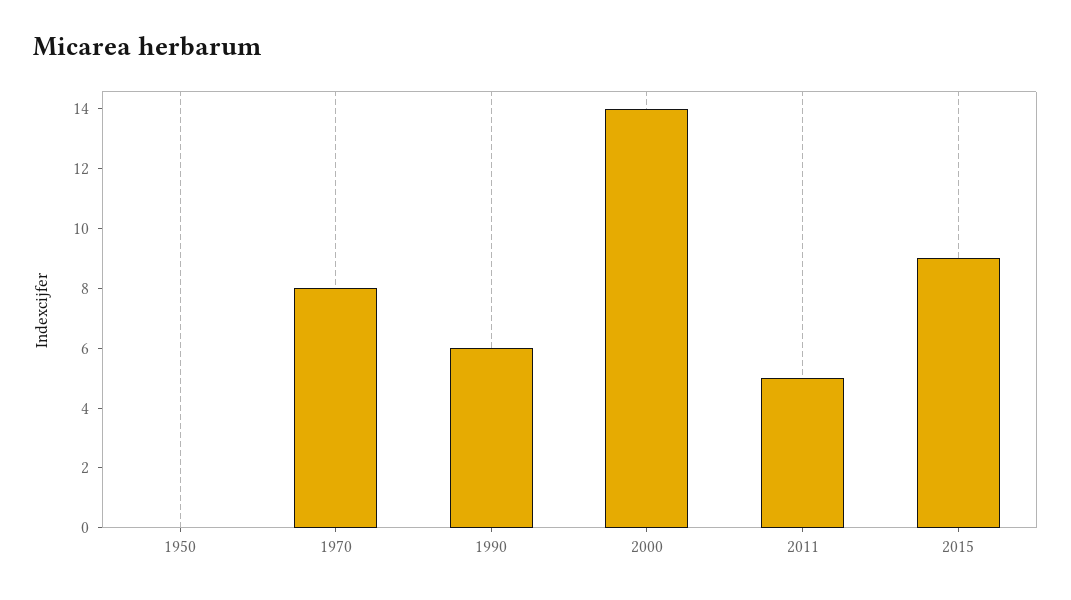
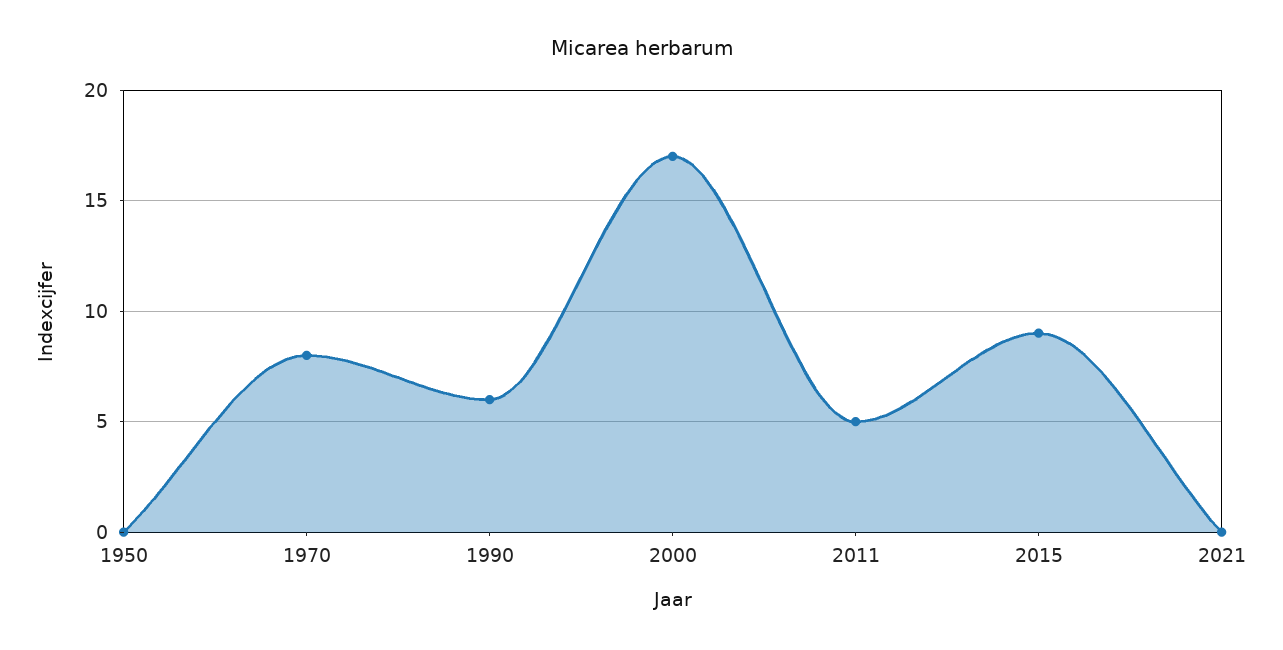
2000: 14 -> 17
2021: none -> 0

